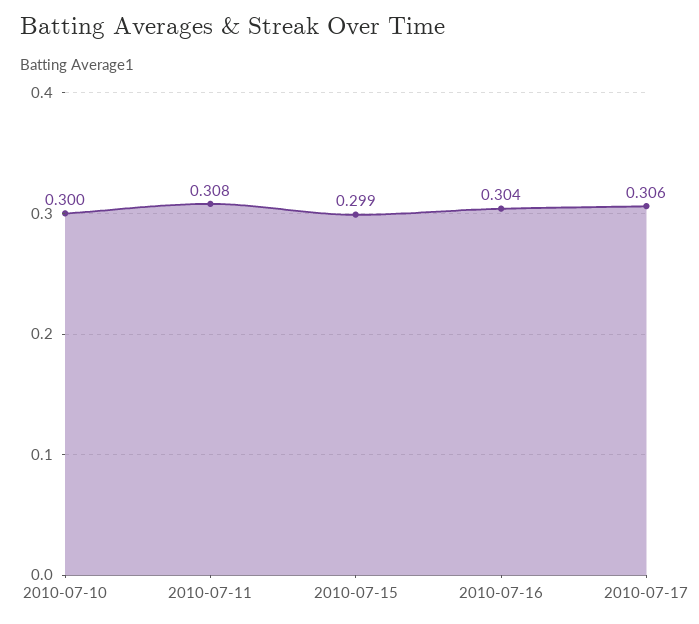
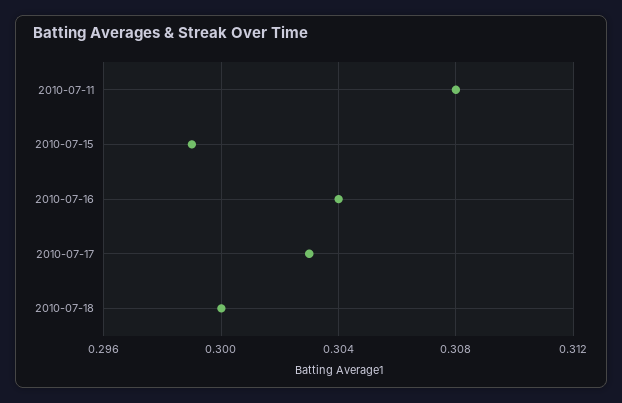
2010-07-10: 0.3 -> none
2010-07-17: 0.306 -> 0.303
2010-07-18: none -> 0.3

